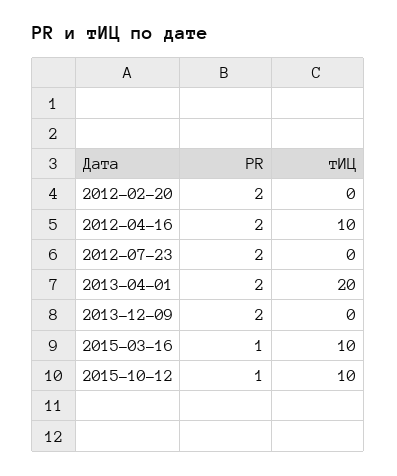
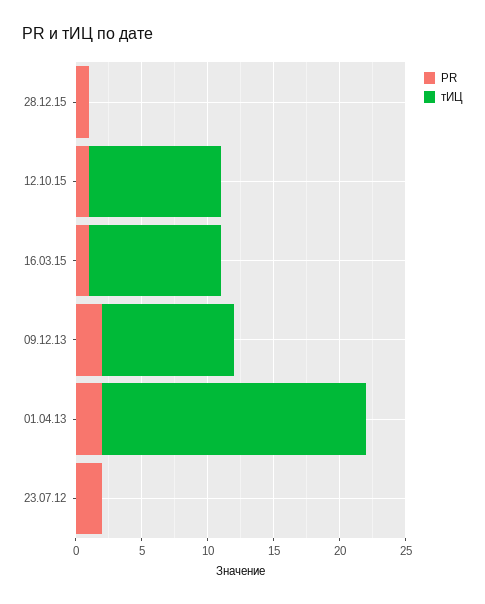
PR, 2012-02-20: 2 -> none
тИЦ, 2012-02-20: 0 -> none
PR, 2012-04-16: 2 -> none
тИЦ, 2012-04-16: 10 -> none
тИЦ, 2013-12-09: 0 -> 10
PR, 28.12.15: none -> 1
тИЦ, 28.12.15: none -> 0

